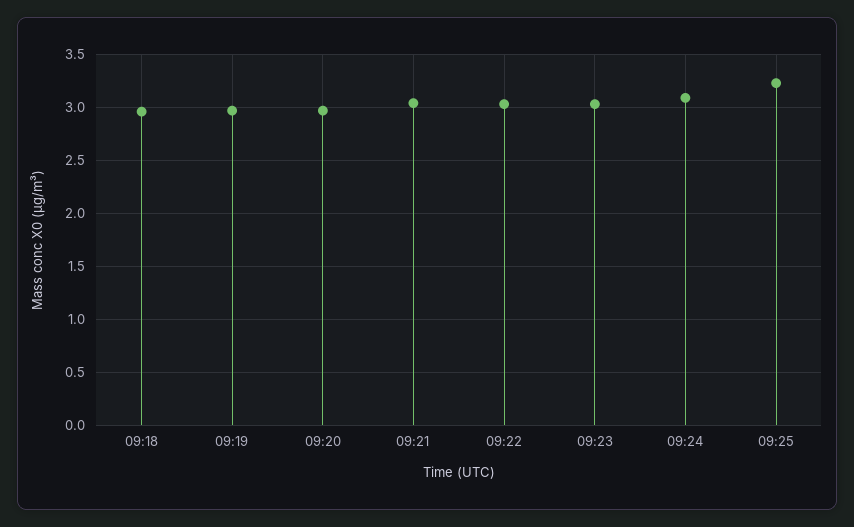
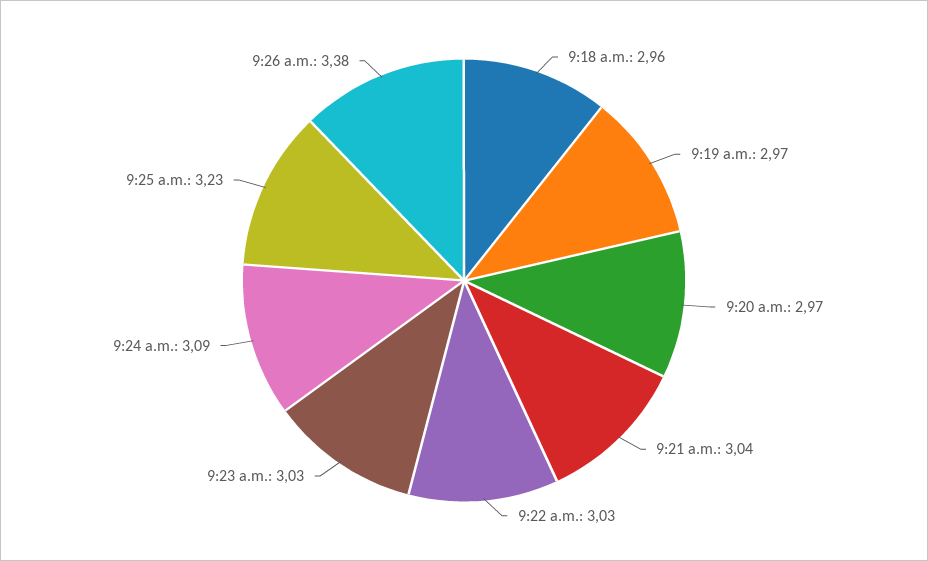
9:26 a.m.: none -> 3.38

